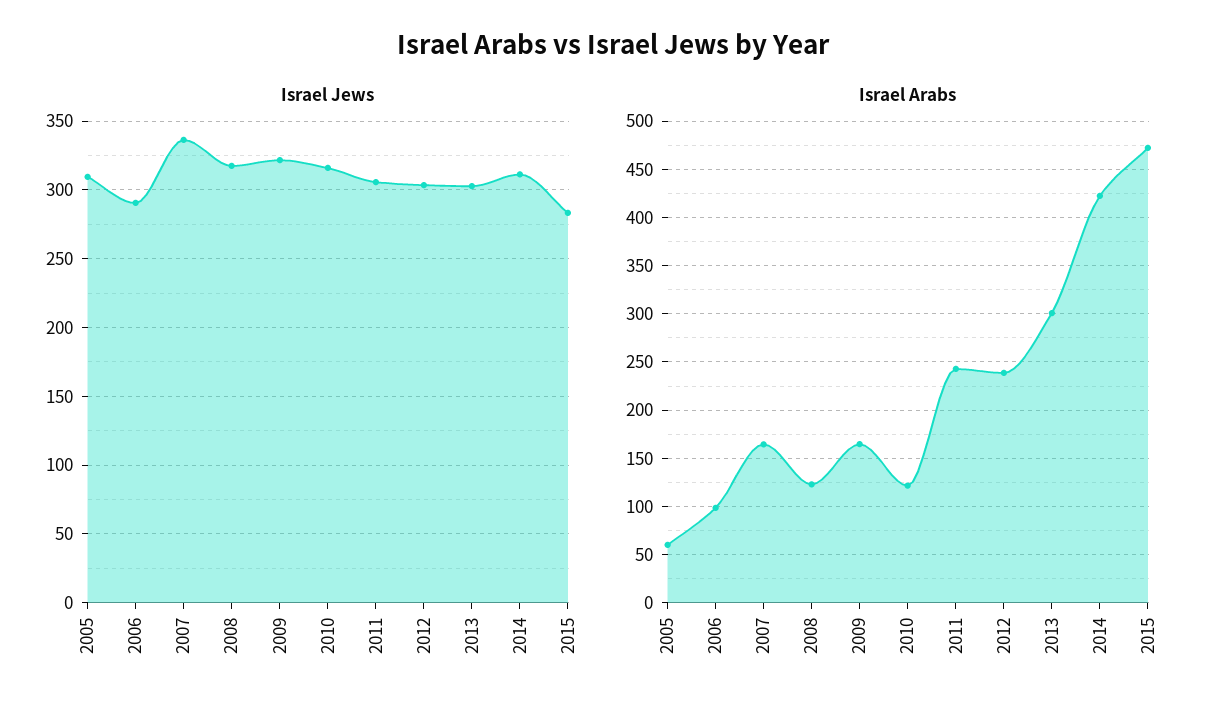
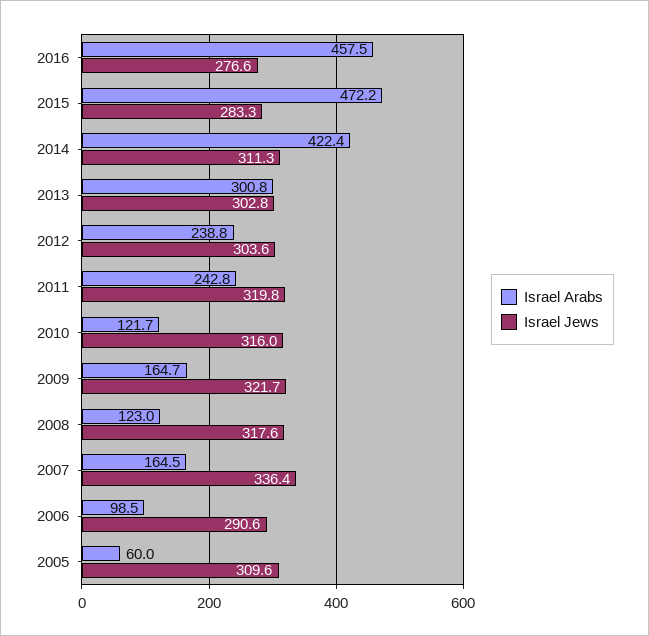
Israel Jews, 2011: 305 -> 319.8
Israel Arabs, 2016: none -> 457.5
Israel Jews, 2016: none -> 276.6

